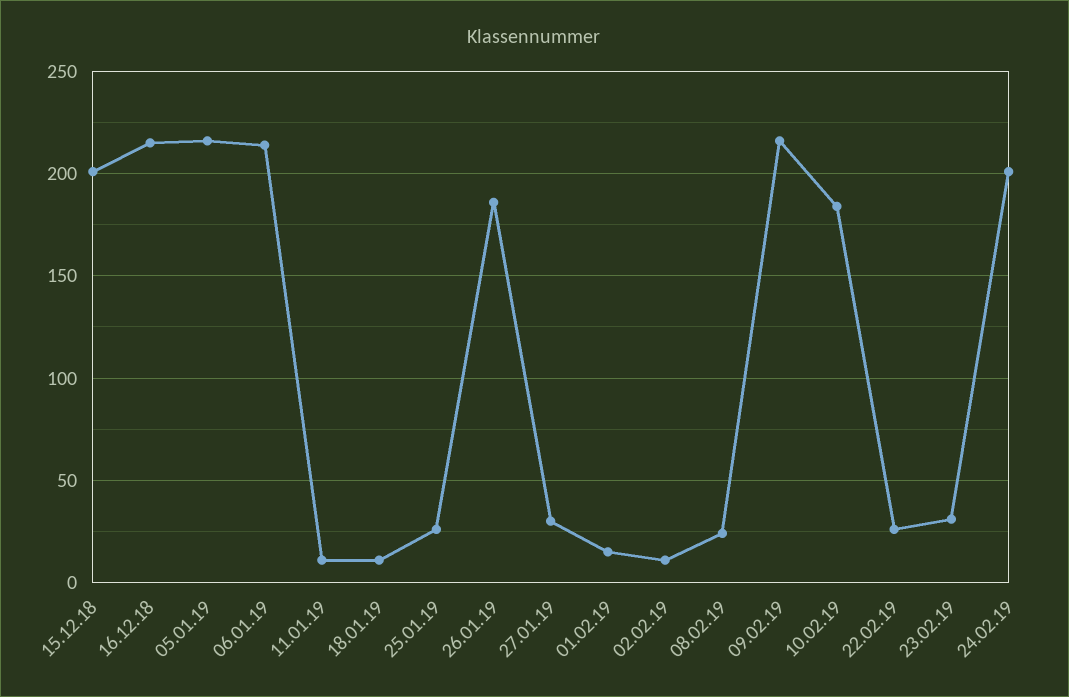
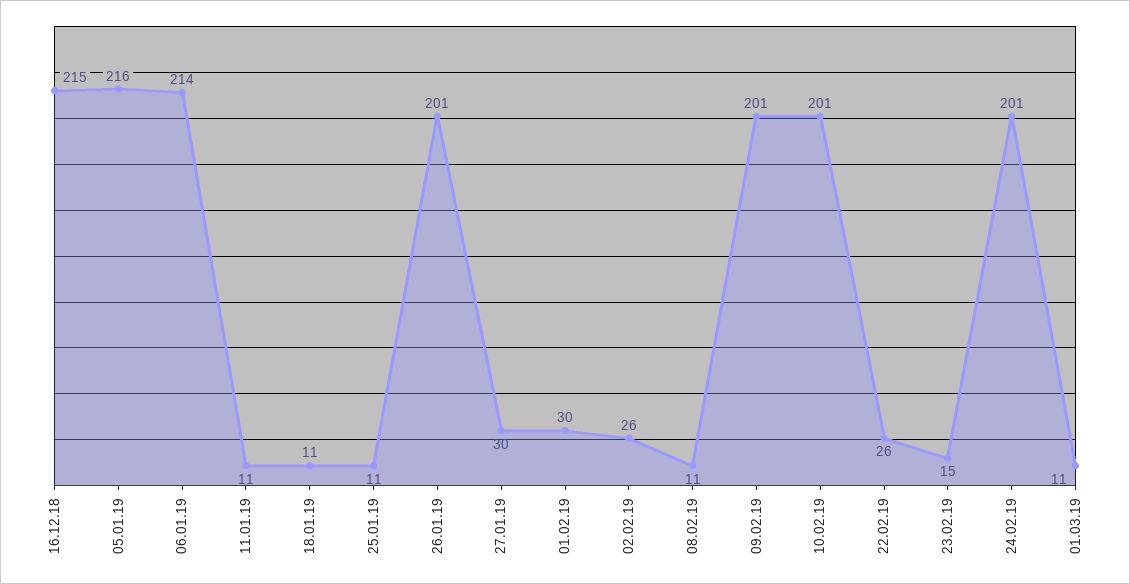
15.12.18: 200 -> none
25.01.19: 25 -> 11
26.01.19: 185 -> 201
01.02.19: 15 -> 30
02.02.19: 10 -> 26
08.02.19: 25 -> 11
09.02.19: 215 -> 201
10.02.19: 185 -> 201
23.02.19: 30 -> 15
01.03.19: none -> 11

